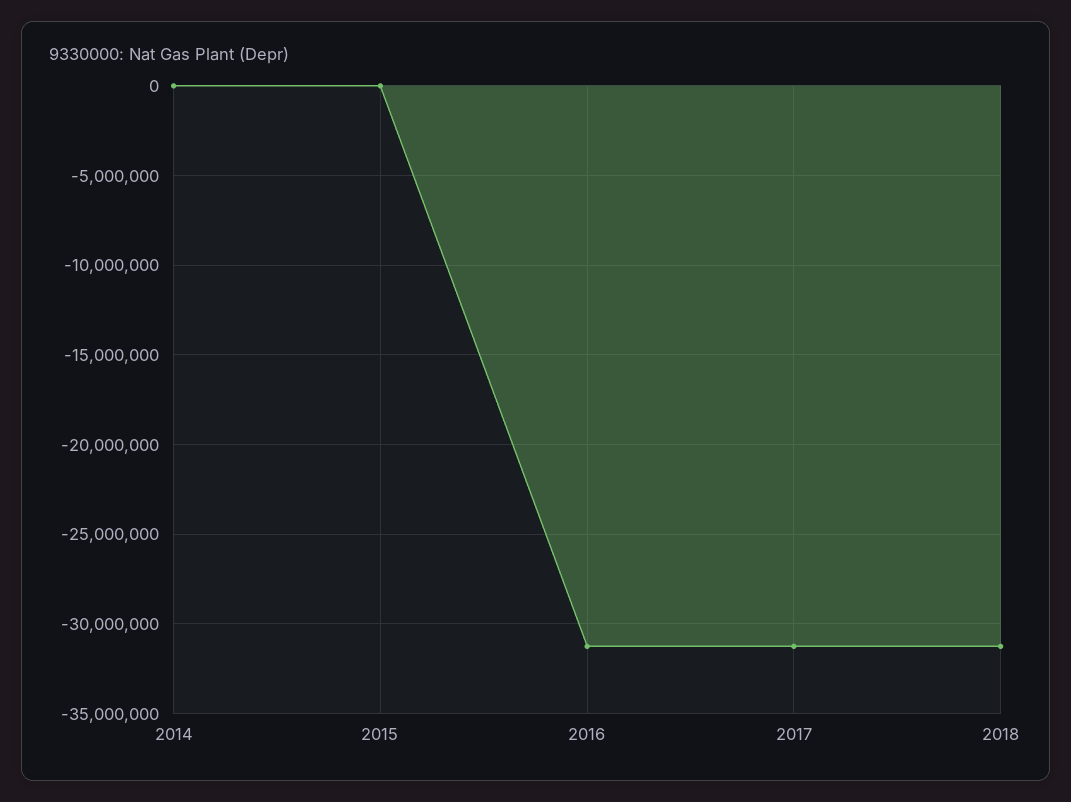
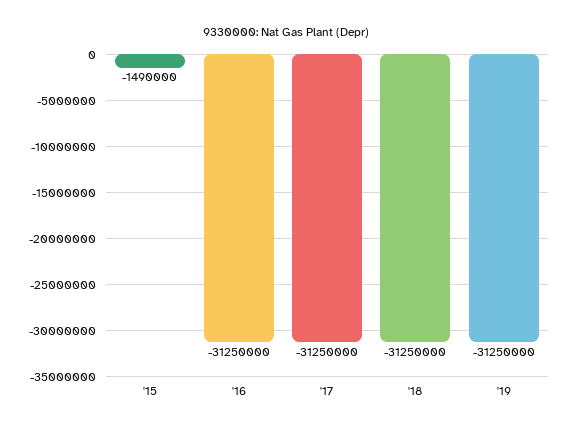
2014: 0 -> none
2015: 0 -> -1490000
'19: none -> -31250000

